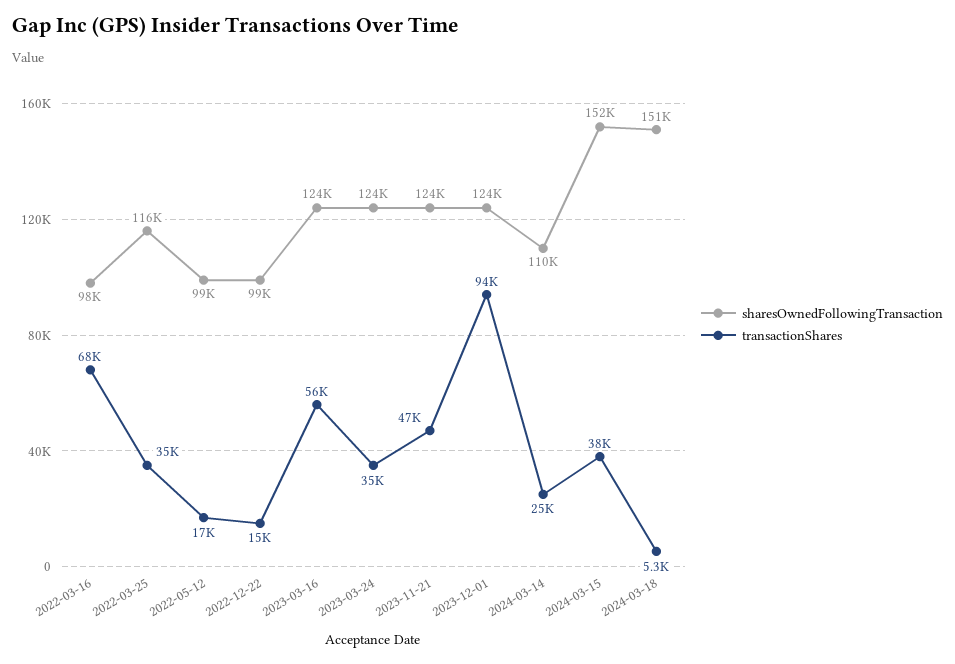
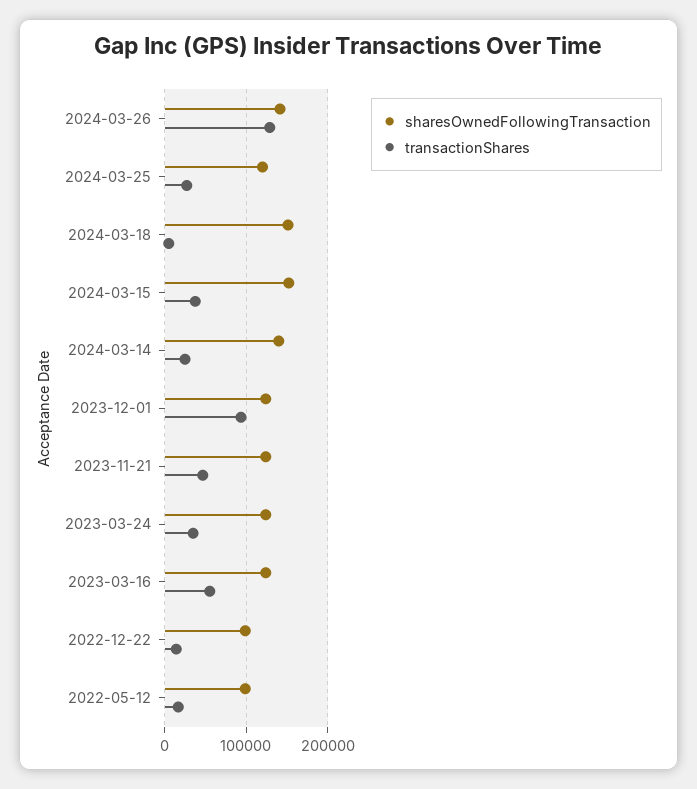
sharesOwnedFollowingTransaction, 2022-03-16: 98000 -> none
transactionShares, 2022-03-16: 68000 -> none
sharesOwnedFollowingTransaction, 2022-03-25: 116000 -> none
transactionShares, 2022-03-25: 35000 -> none
sharesOwnedFollowingTransaction, 2024-03-14: 110000 -> 140000
sharesOwnedFollowingTransaction, 2024-03-26: none -> 140000
transactionShares, 2024-03-26: none -> 130000
sharesOwnedFollowingTransaction, 2024-03-25: none -> 120000
transactionShares, 2024-03-25: none -> 30000

